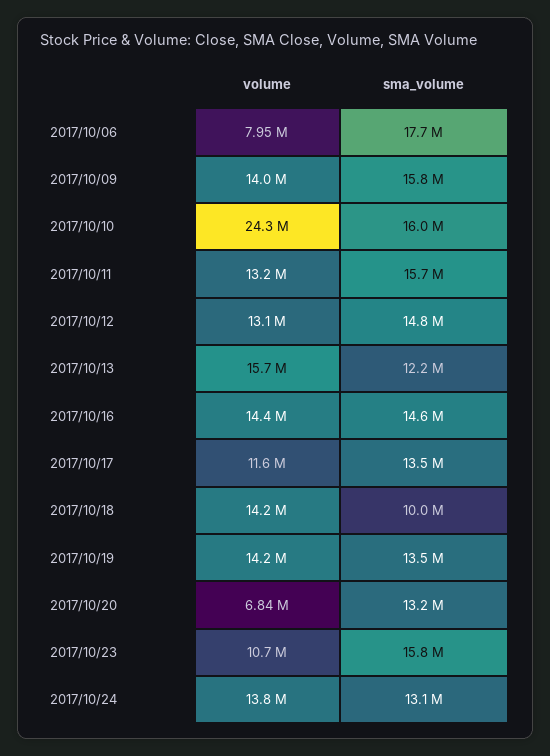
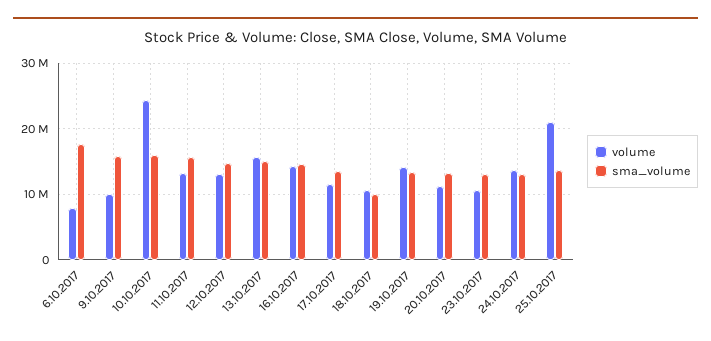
volume, 2017/10/09: 14000000 -> 10000000
sma_volume, 2017/10/13: 12200000 -> 15000000
volume, 2017/10/18: 14200000 -> 11000000
volume, 2017/10/20: 6840000 -> 11000000
sma_volume, 2017/10/23: 15800000 -> 13000000
volume, 25.10.2017: none -> 21000000
sma_volume, 25.10.2017: none -> 14000000

